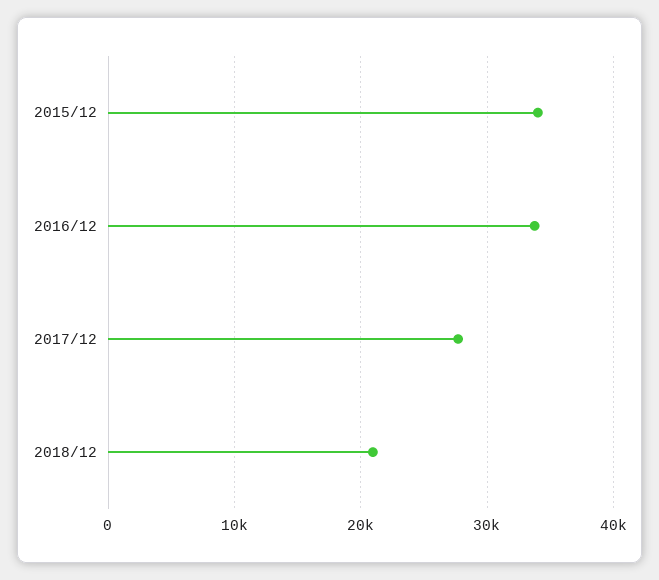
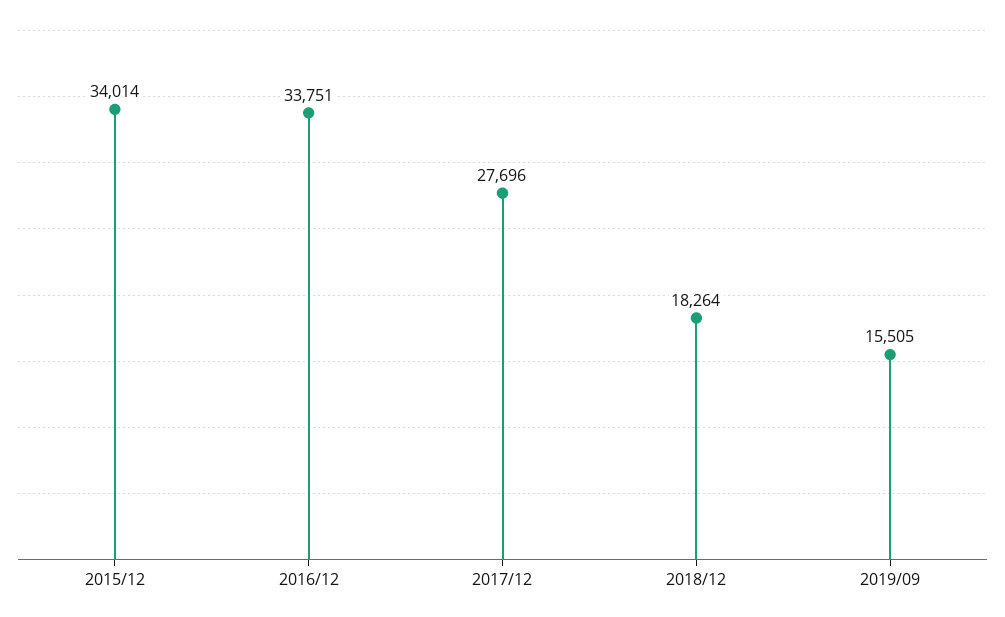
2018/12: 21000 -> 18264
2019/09: none -> 15505

